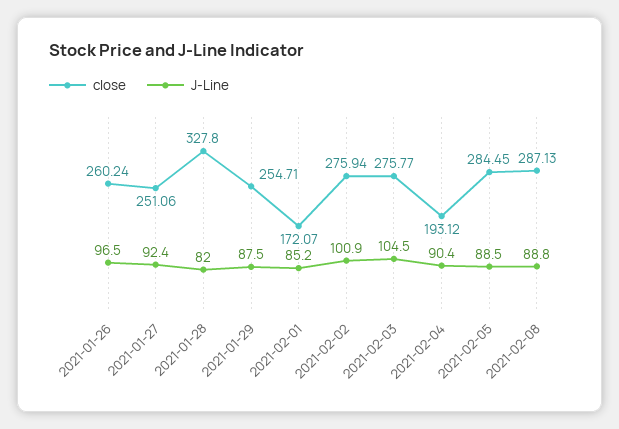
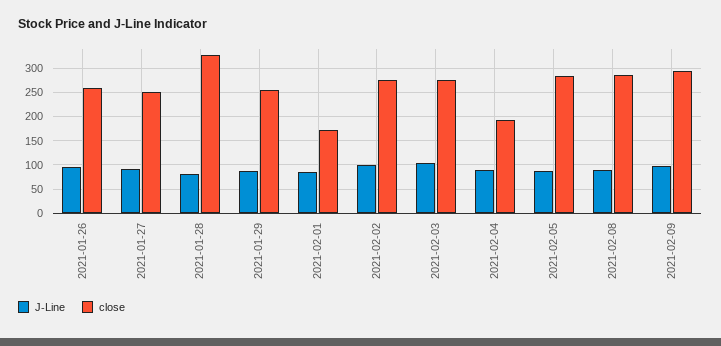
J-Line, 2021-02-09: none -> 100
close, 2021-02-09: none -> 300

